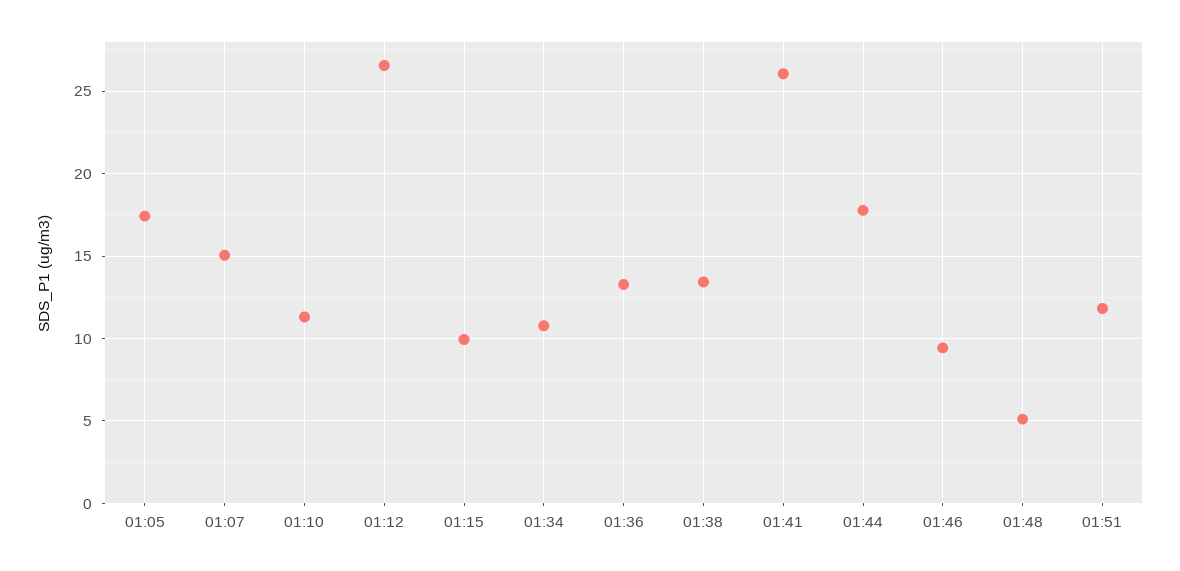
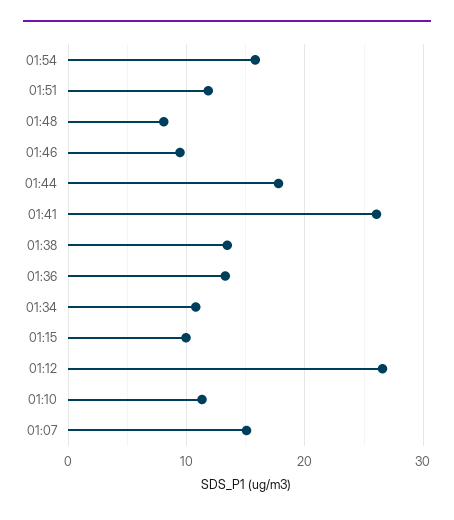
01:05: 17.5 -> none
01:48: 5 -> 8
01:54: none -> 16

